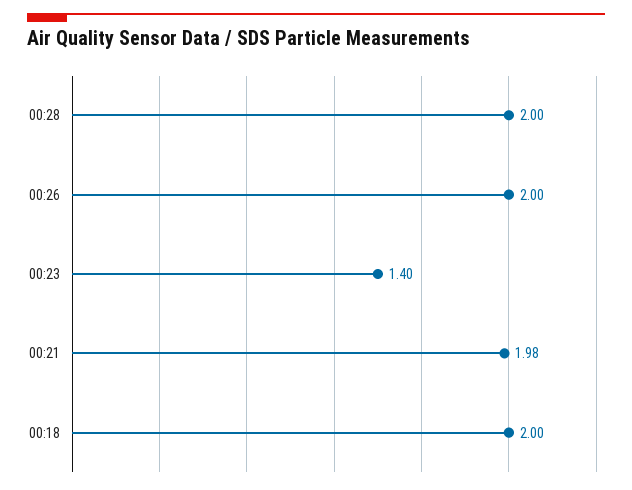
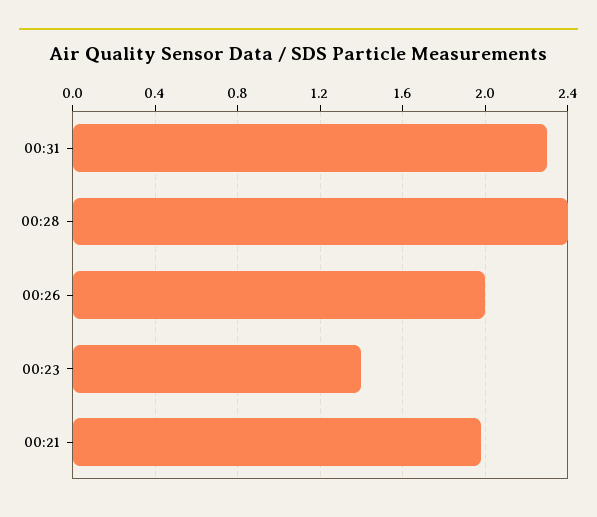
00:28: 2 -> 2.4
00:18: 2 -> none
00:31: none -> 2.3

